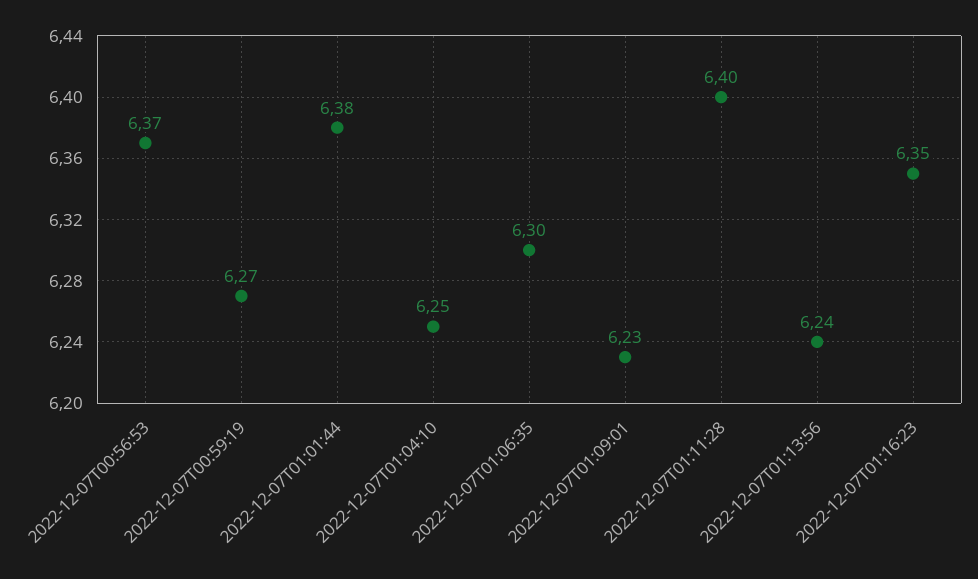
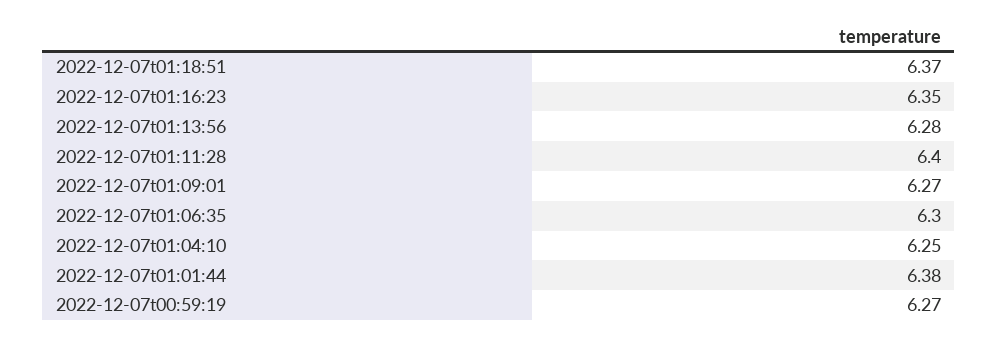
2022-12-07T00:56:53: 6.37 -> none
2022-12-07T01:09:01: 6.23 -> 6.27
2022-12-07T01:13:56: 6.24 -> 6.28
2022-12-07t01:18:51: none -> 6.37

